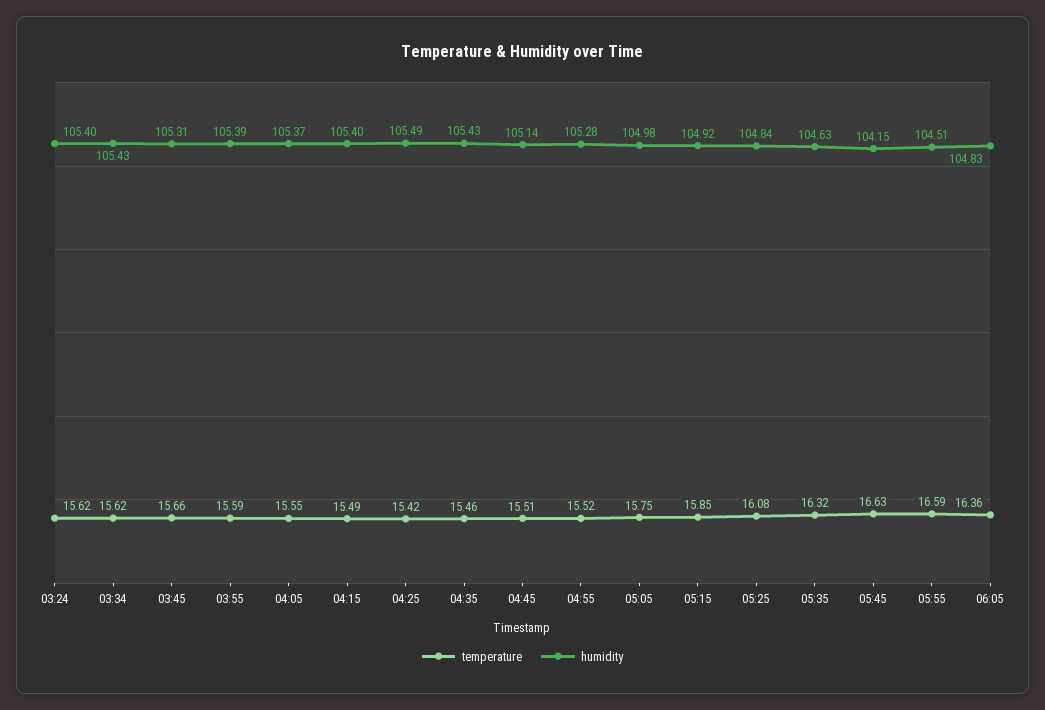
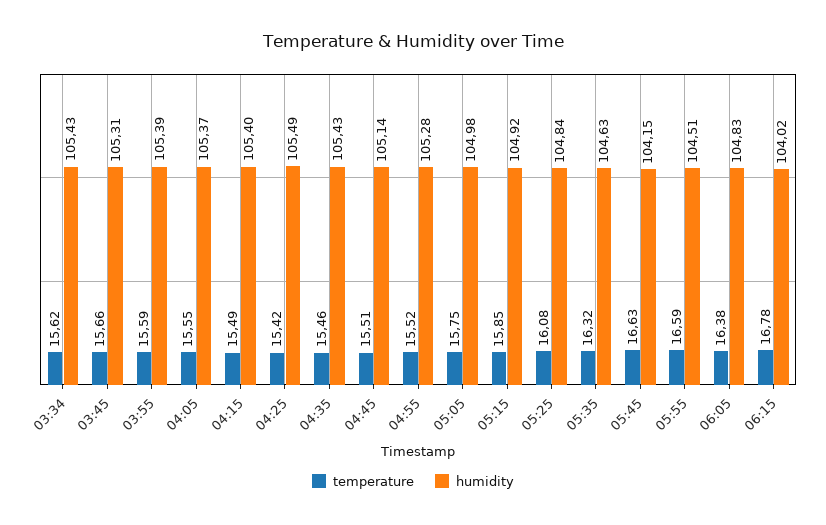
temperature, 03:24: 15.62 -> none
humidity, 03:24: 105.4 -> none
temperature, 06:05: 16.36 -> 16.38
temperature, 06:15: none -> 16.78
humidity, 06:15: none -> 104.02

